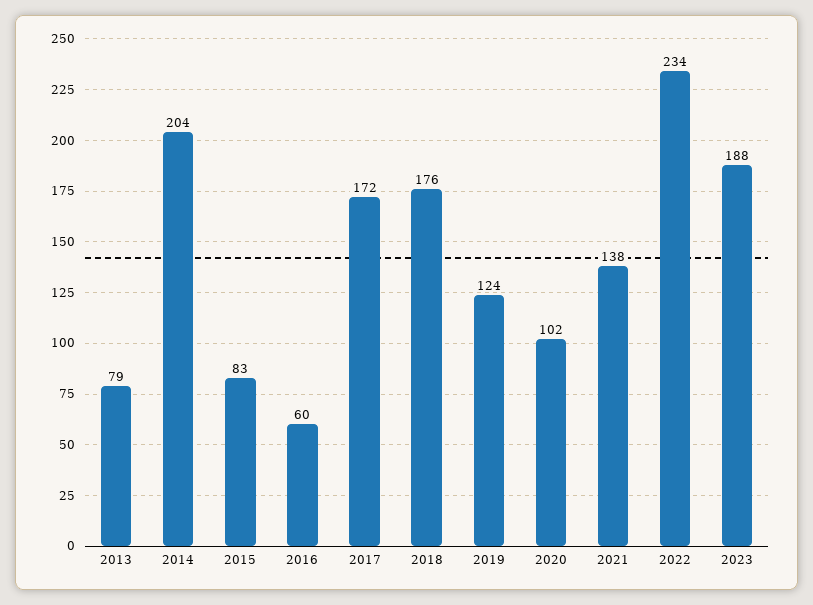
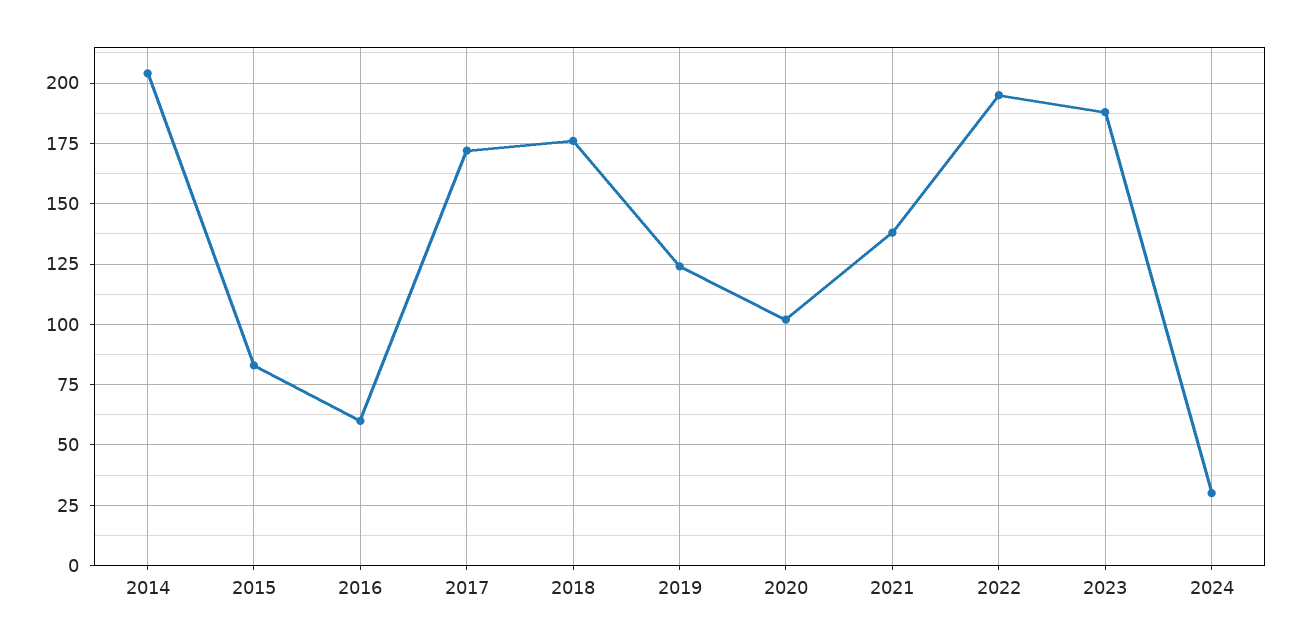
2013: 79 -> none
2022: 234 -> 195
2024: none -> 30

